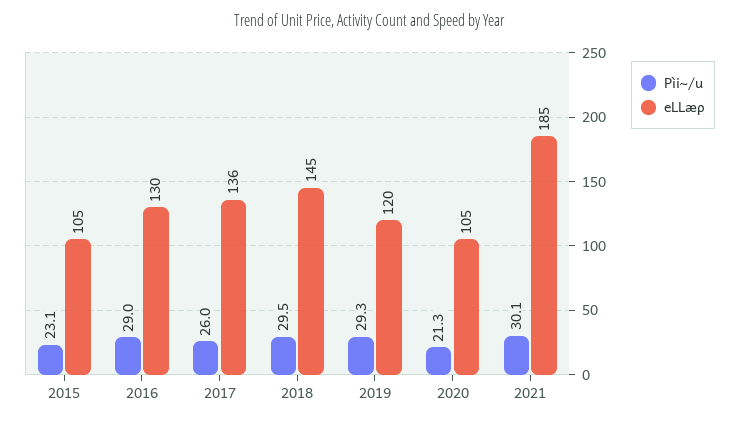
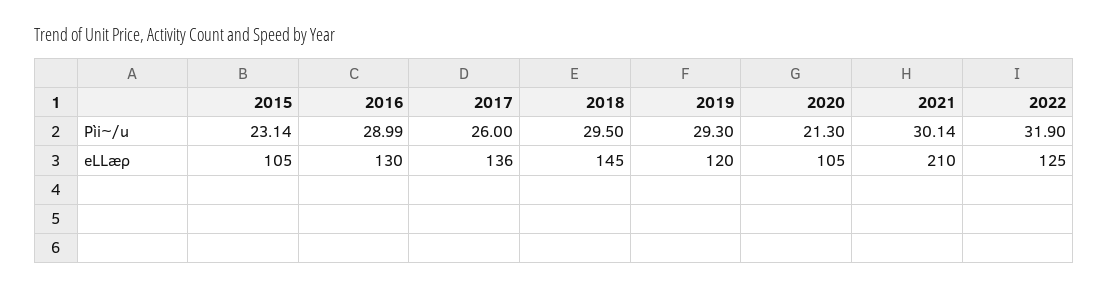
eLLæρ, 2021: 185 -> 210
Pìi~/u, 2022: none -> 31.9
eLLæρ, 2022: none -> 125

